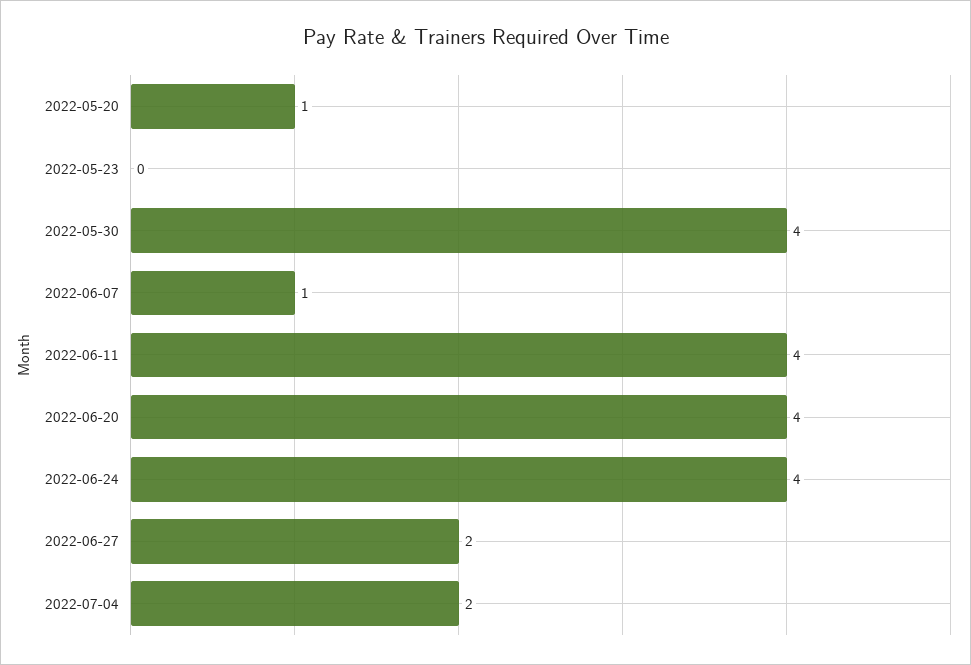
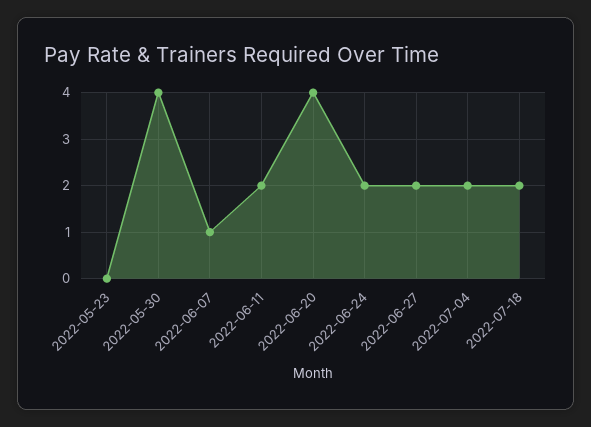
2022-05-20: 1 -> none
2022-06-11: 4 -> 2
2022-06-24: 4 -> 2
2022-07-18: none -> 2

